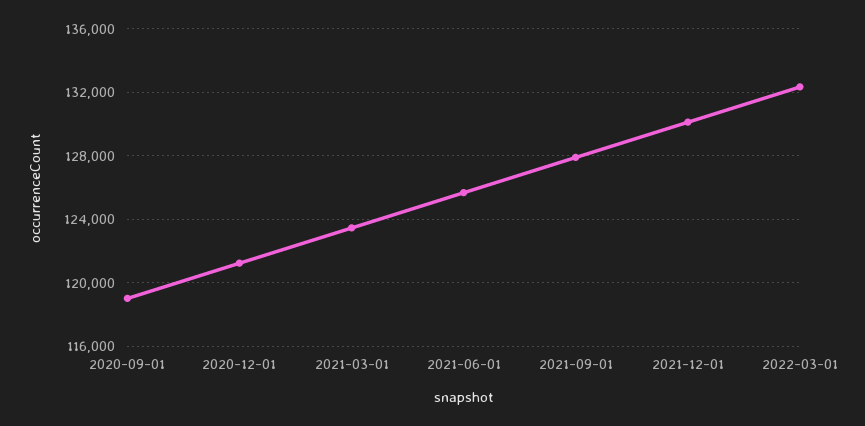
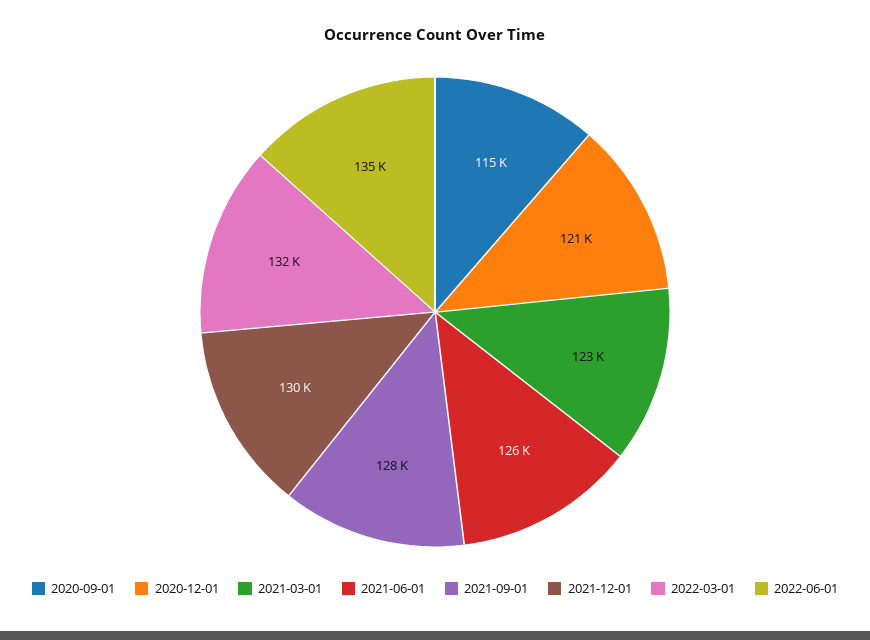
2020-09-01: 119000 -> 115000
2022-06-01: none -> 135000

